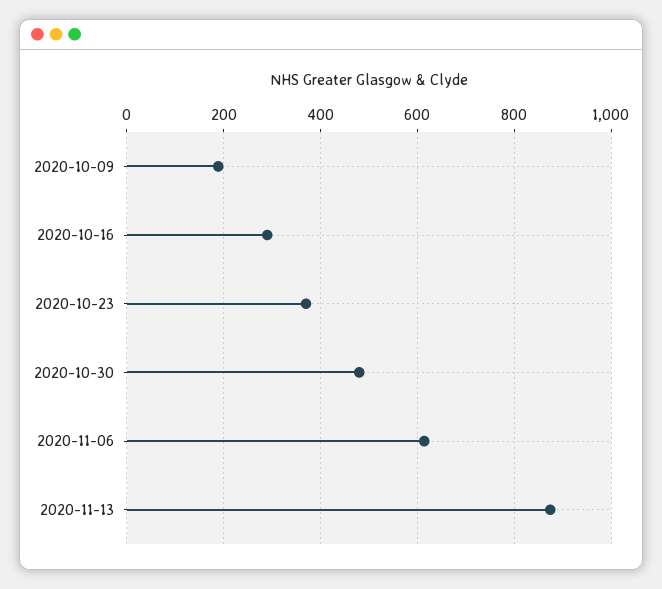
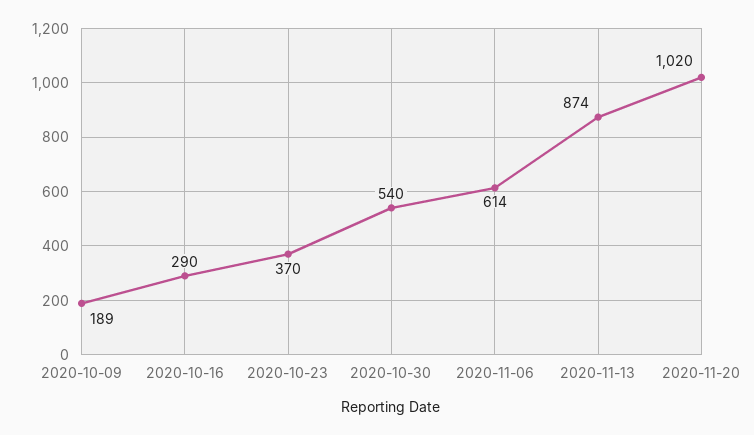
2020-10-30: 480 -> 540
2020-11-20: none -> 1020

